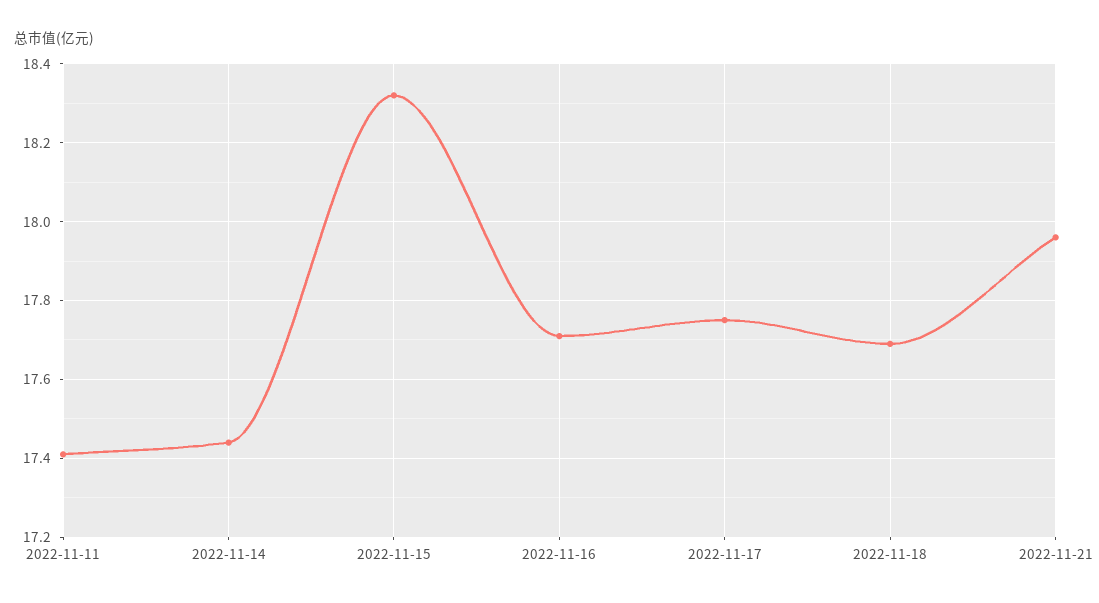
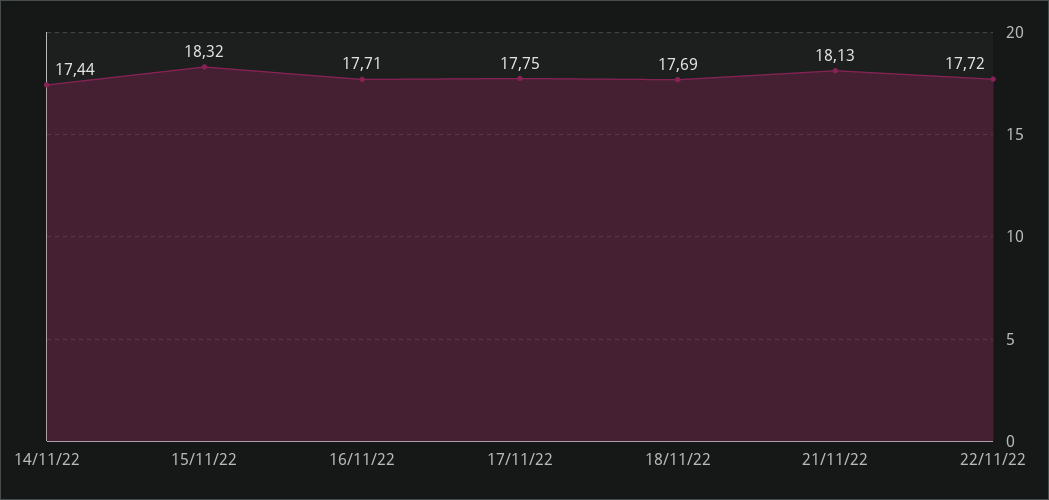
2022-11-11: 17.4 -> none
2022-11-21: 17.95 -> 18.13
22/11/22: none -> 17.72

